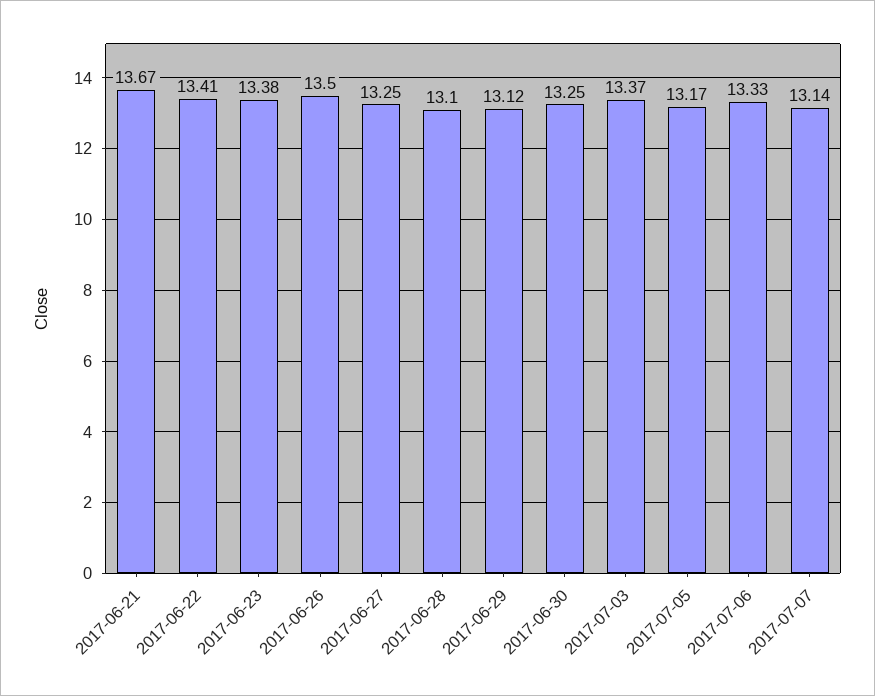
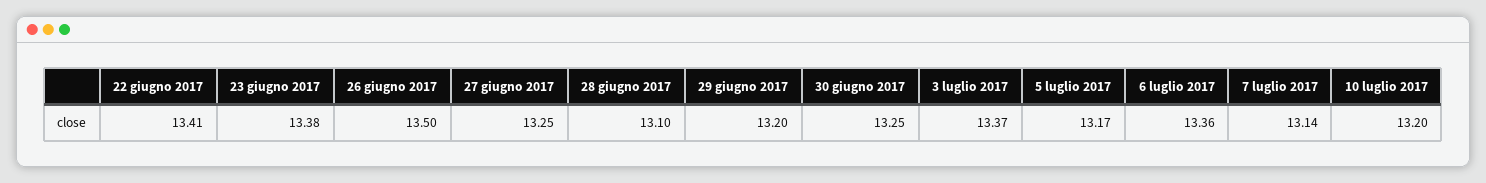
2017-06-21: 13.67 -> none
2017-06-29: 13.12 -> 13.2
2017-07-06: 13.33 -> 13.36
10 luglio 2017: none -> 13.2

